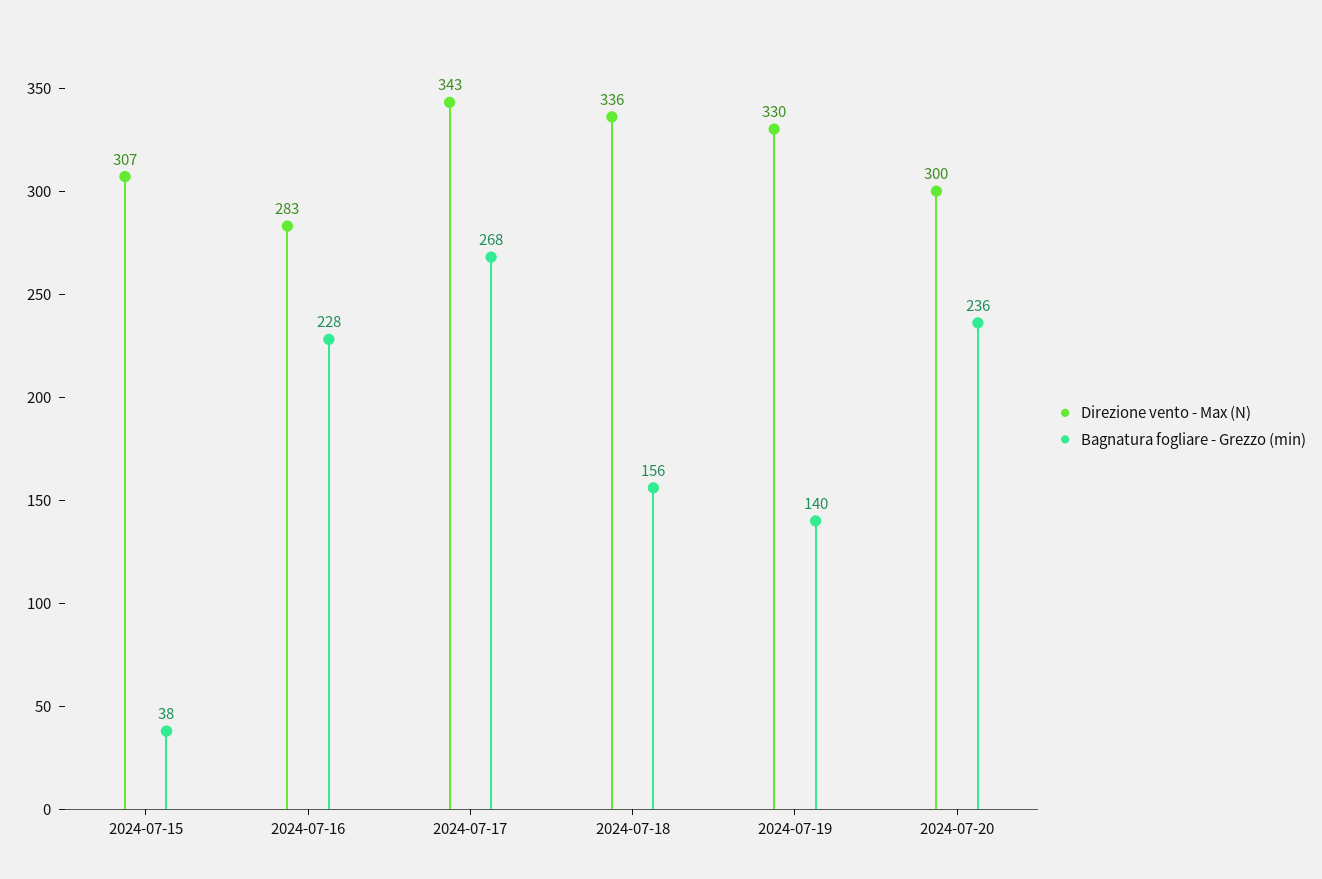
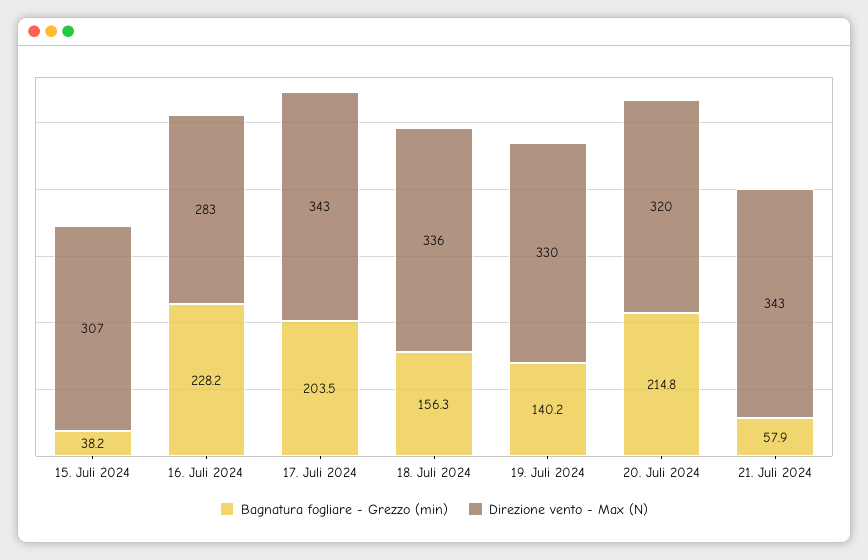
Bagnatura fogliare - Grezzo (min), 2024-07-17: 268 -> 203.5
Direzione vento - Max (N), 2024-07-20: 300 -> 320
Bagnatura fogliare - Grezzo (min), 2024-07-20: 236 -> 214.8
Bagnatura fogliare - Grezzo (min), 21. Juli 2024: none -> 57.9
Direzione vento - Max (N), 21. Juli 2024: none -> 343

